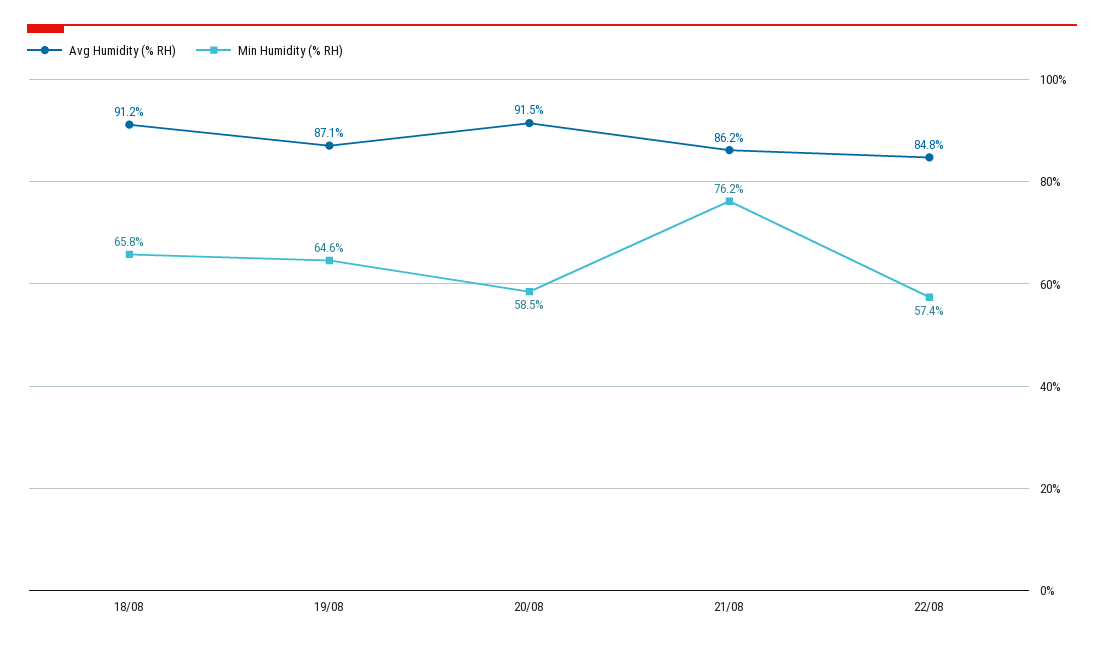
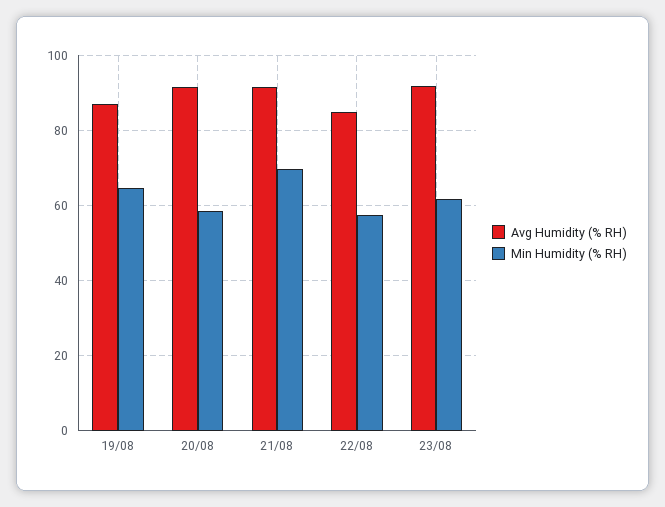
Avg Humidity (% RH), 18/08: 91.2 -> none
Min Humidity (% RH), 18/08: 65.8 -> none
Avg Humidity (% RH), 21/08: 86.2 -> 92
Min Humidity (% RH), 21/08: 76.2 -> 70
Avg Humidity (% RH), 23/08: none -> 92
Min Humidity (% RH), 23/08: none -> 62

